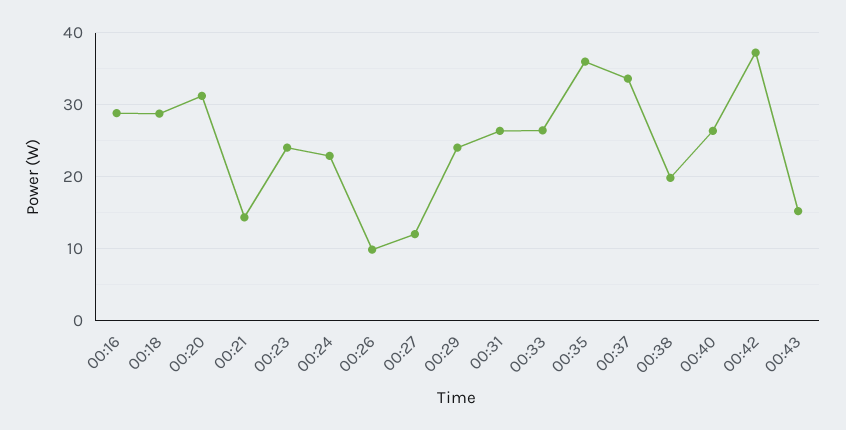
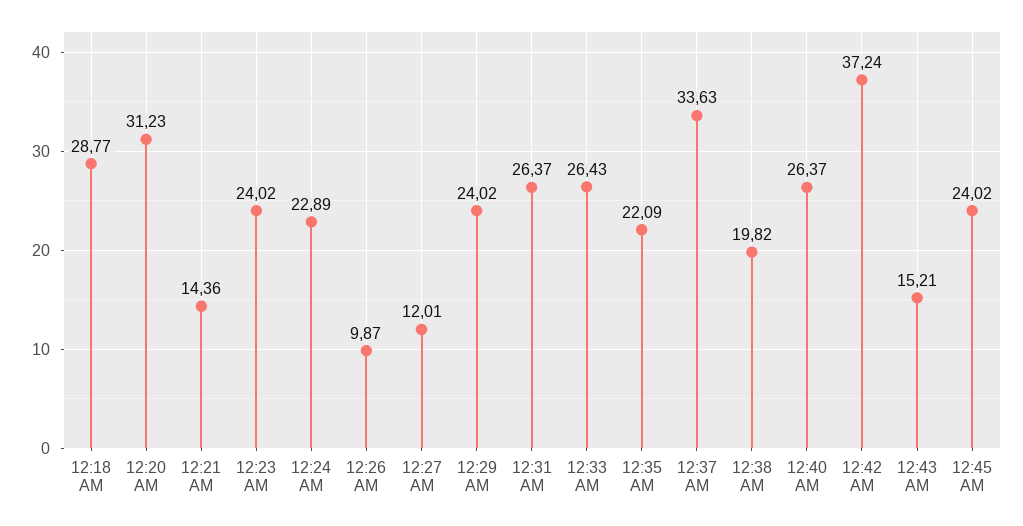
00:16: 29 -> none
00:35: 36 -> 22.09
12:45 AM: none -> 24.02

